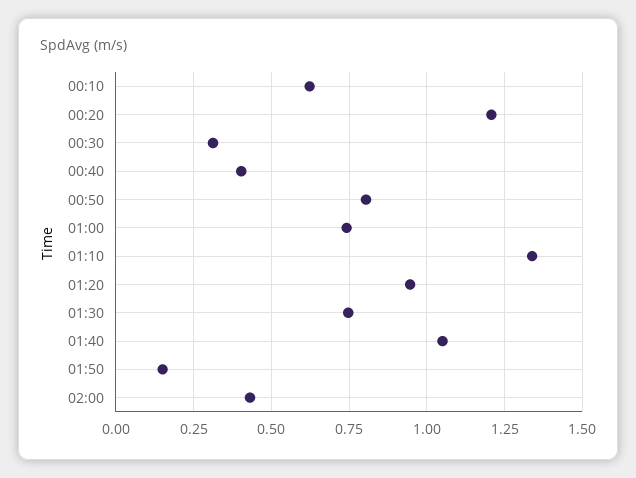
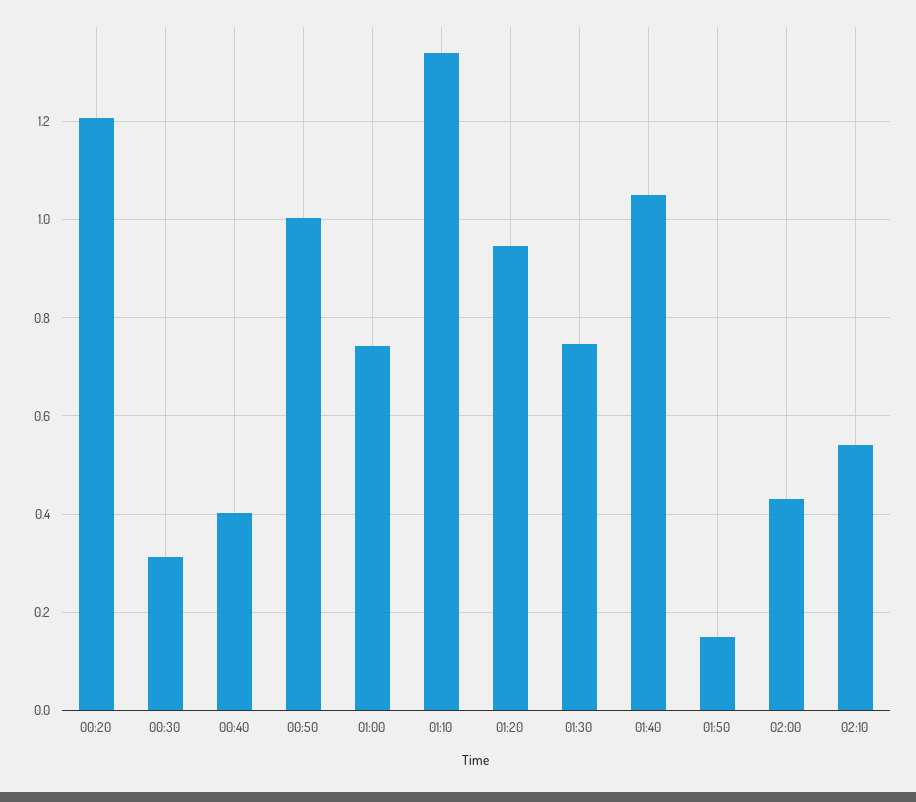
00:10: 0.625 -> none
00:50: 0.8 -> 1
02:10: none -> 0.54

